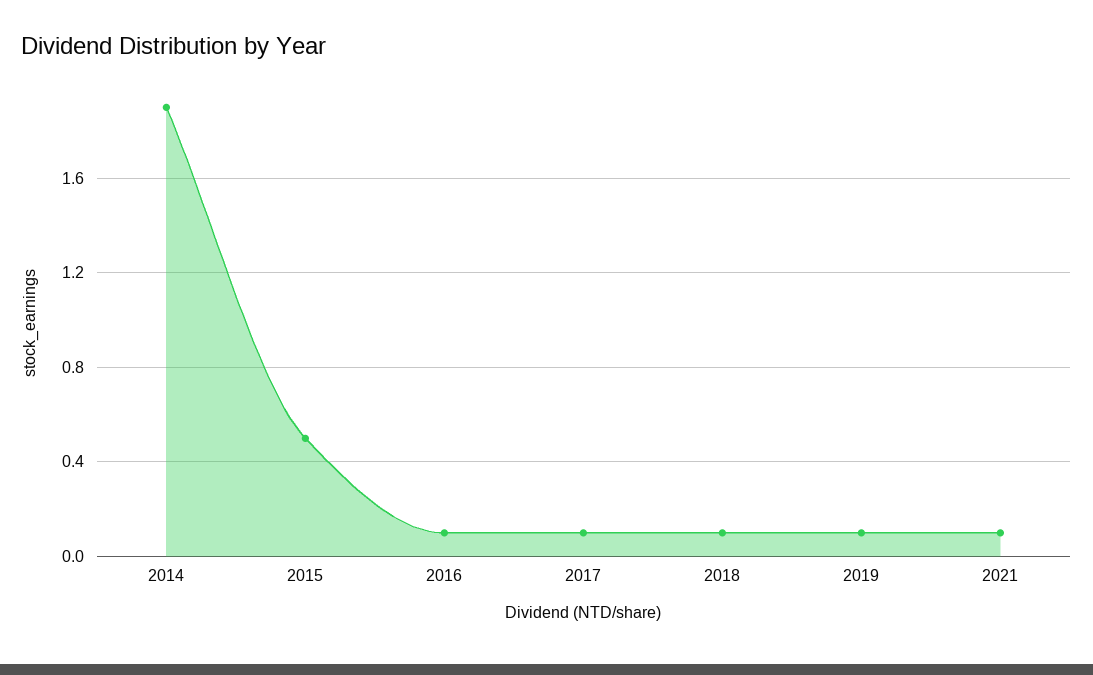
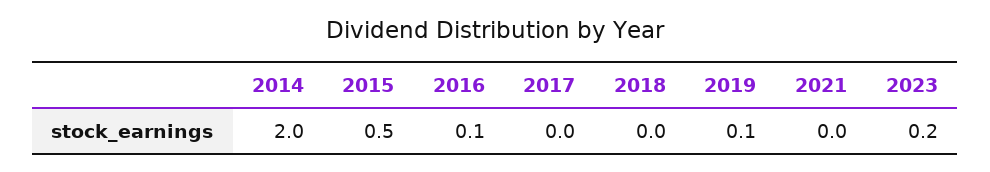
2014: 1.9 -> 2
2017: 0.1 -> 0
2018: 0.1 -> 0
2021: 0.1 -> 0
2023: none -> 0.2

